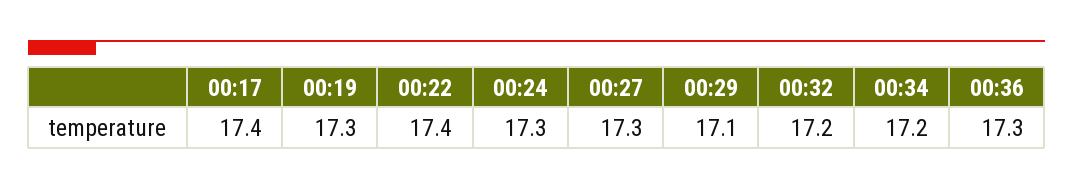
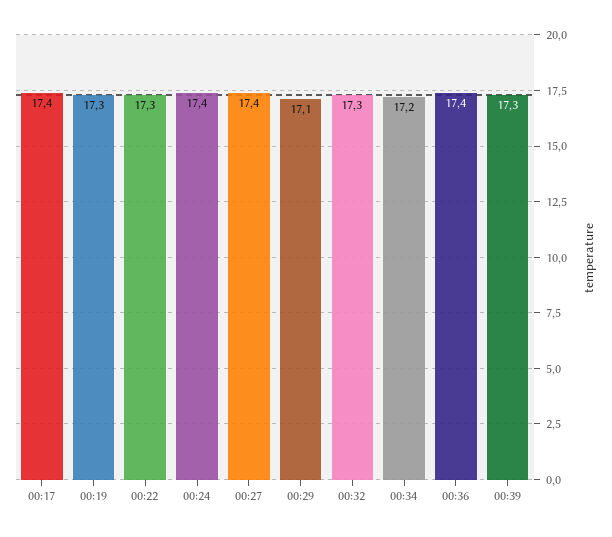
00:22: 17.4 -> 17.3
00:24: 17.3 -> 17.4
00:27: 17.3 -> 17.4
00:32: 17.2 -> 17.3
00:36: 17.3 -> 17.4
00:39: none -> 17.3

